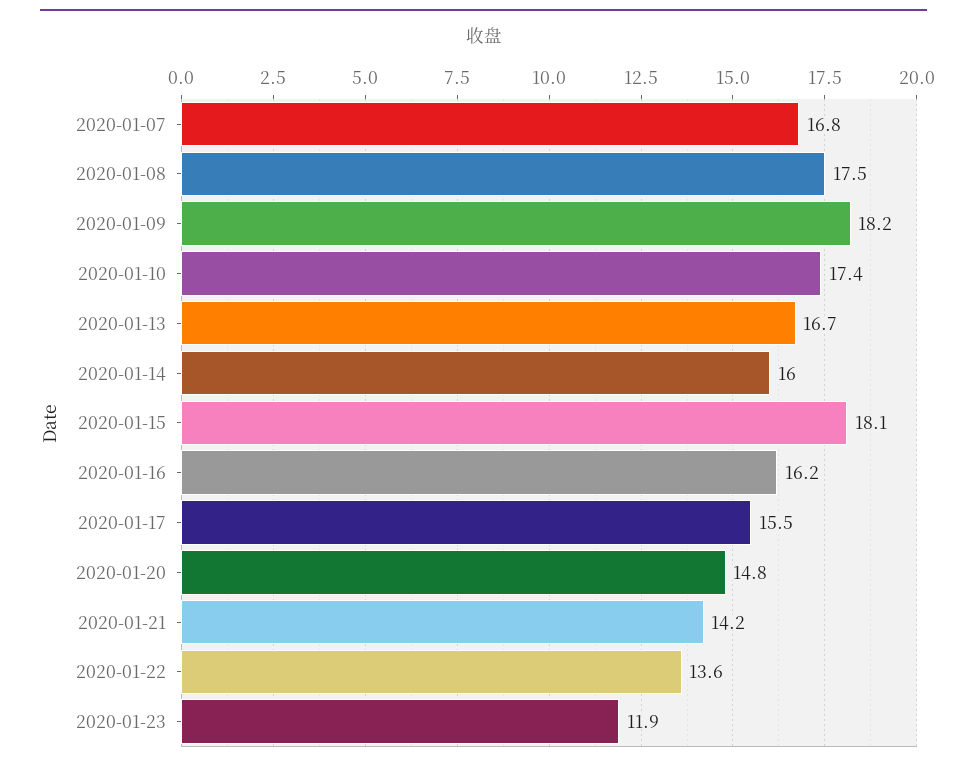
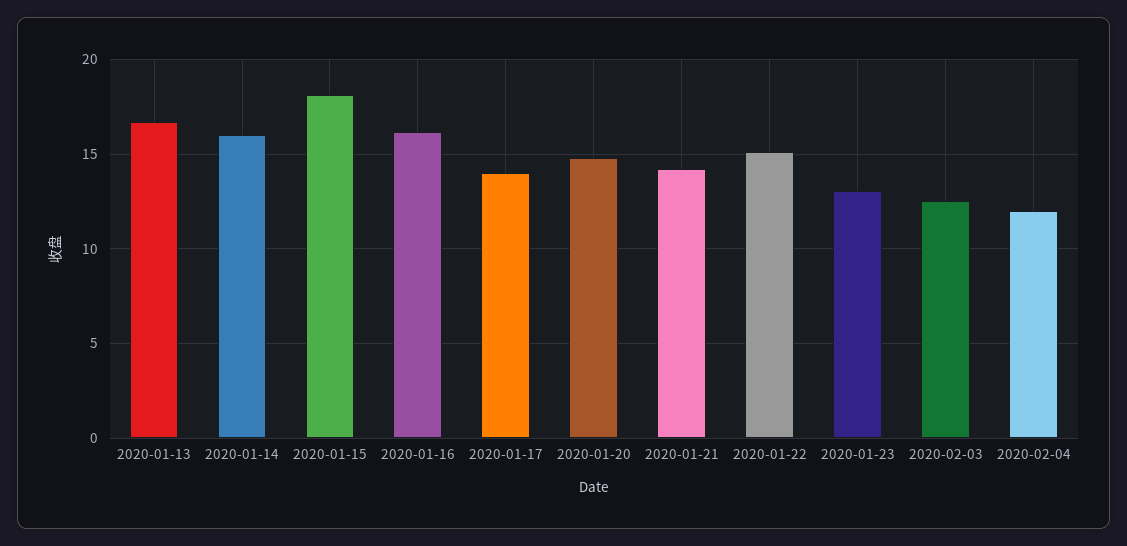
2020-01-07: 16.8 -> none
2020-01-08: 17.5 -> none
2020-01-09: 18.2 -> none
2020-01-10: 17.4 -> none
2020-01-17: 15.5 -> 14
2020-01-22: 13.6 -> 15
2020-01-23: 11.9 -> 13
2020-02-03: none -> 12.5
2020-02-04: none -> 12

